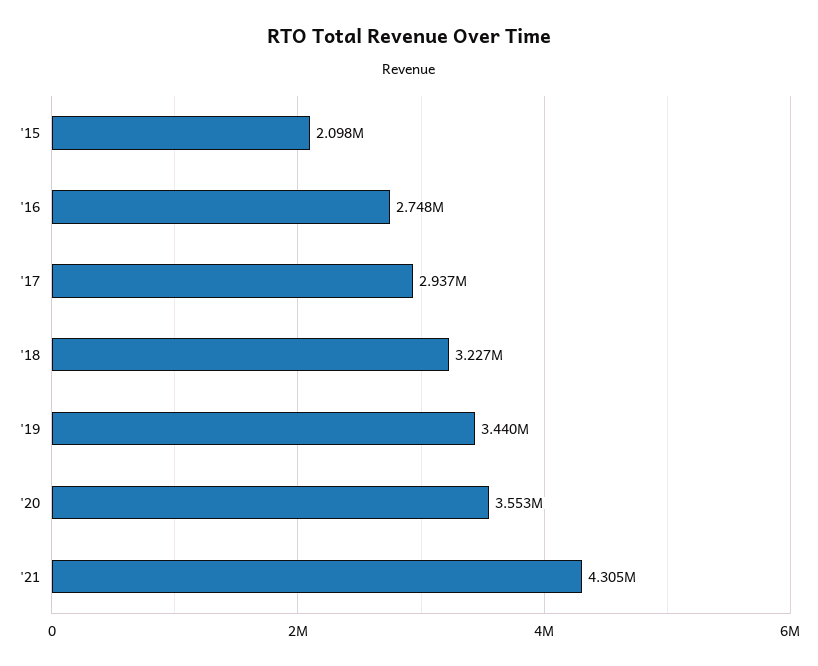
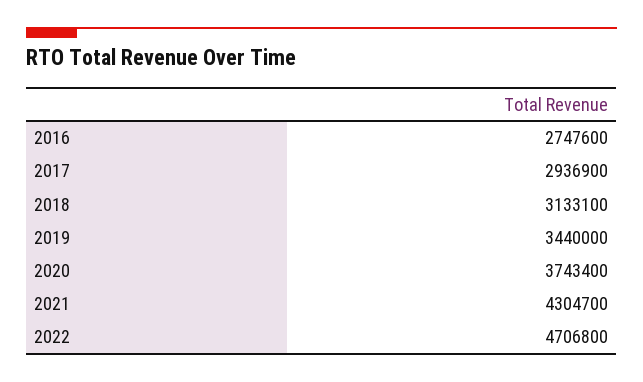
'15: 2098000 -> none
'18: 3227000 -> 3133100
'20: 3553000 -> 3743400
2022: none -> 4706800

